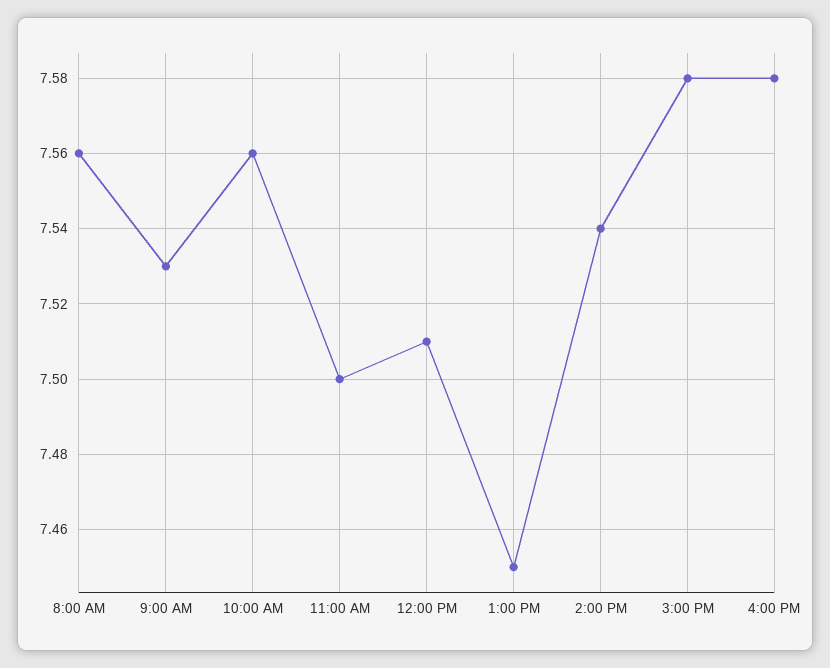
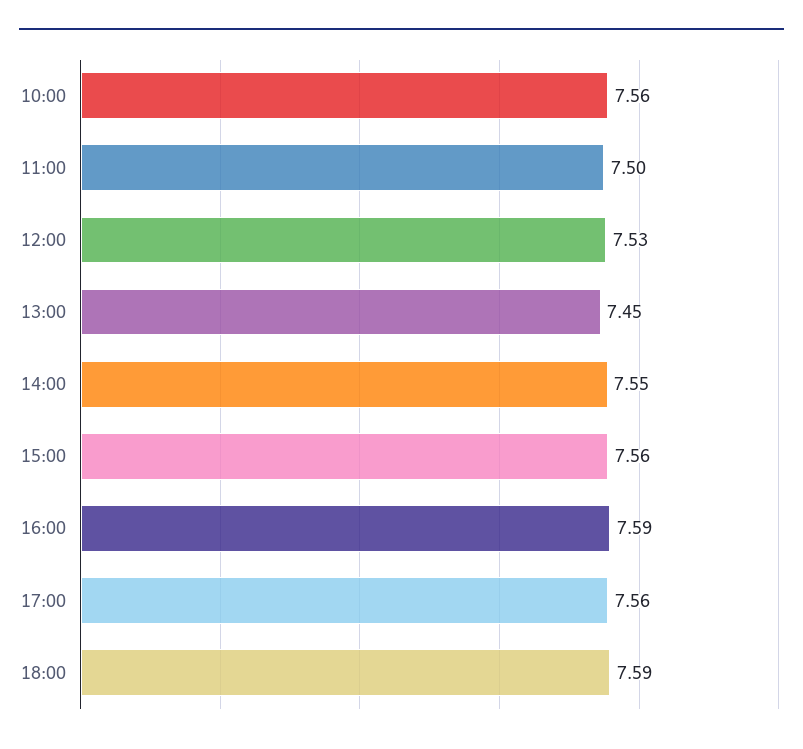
8:00 AM: 7.56 -> none
9:00 AM: 7.53 -> none
12:00 PM: 7.51 -> 7.53
2:00 PM: 7.54 -> 7.55
3:00 PM: 7.58 -> 7.56
4:00 PM: 7.58 -> 7.59
17:00: none -> 7.56
18:00: none -> 7.59

